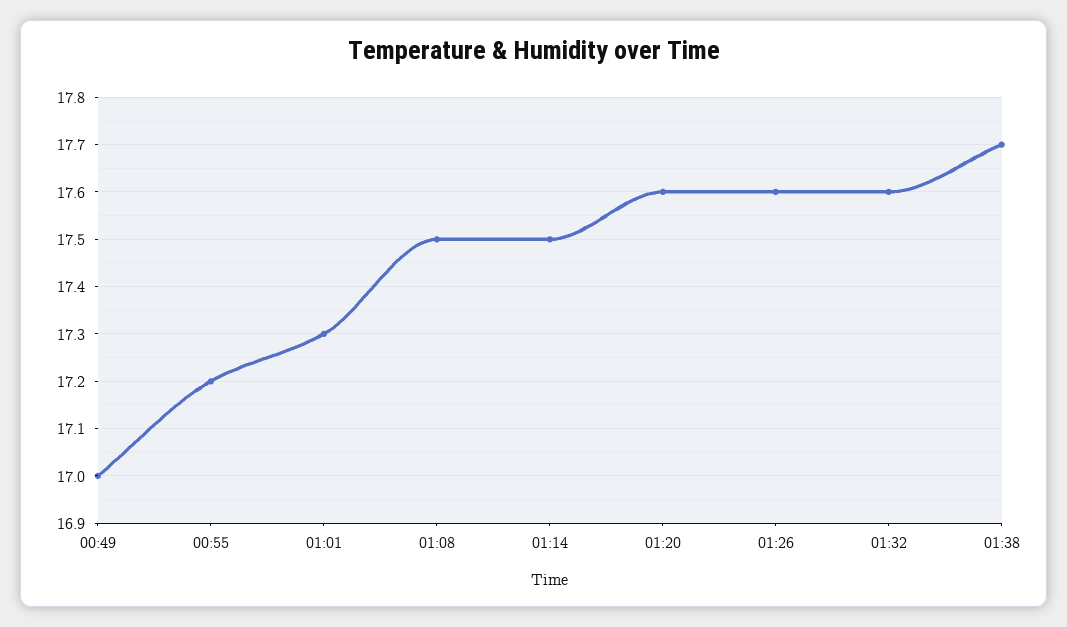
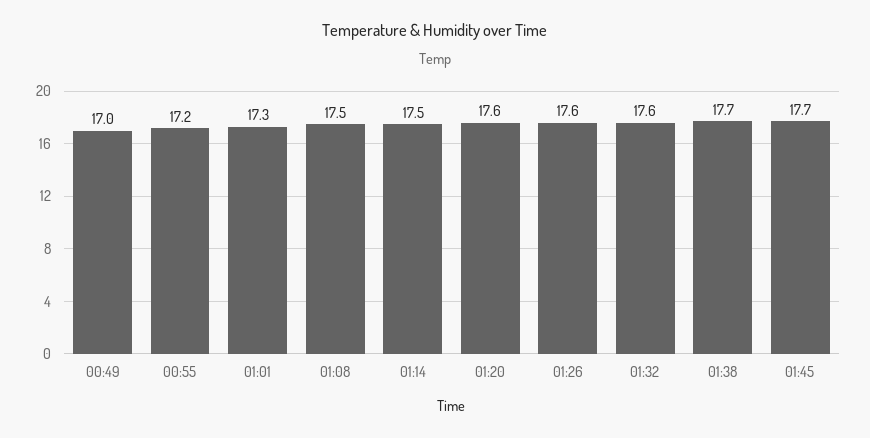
01:45: none -> 17.7

